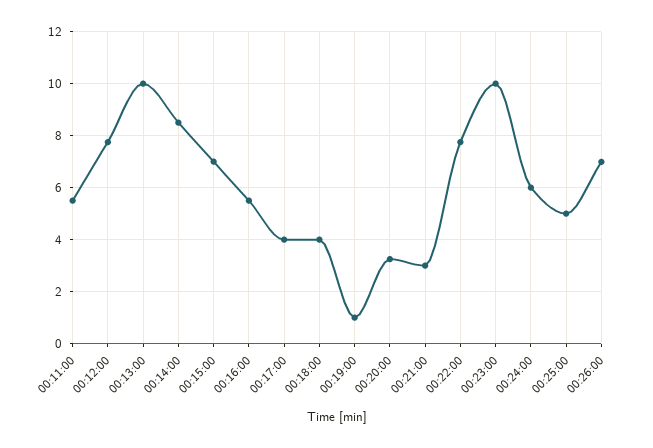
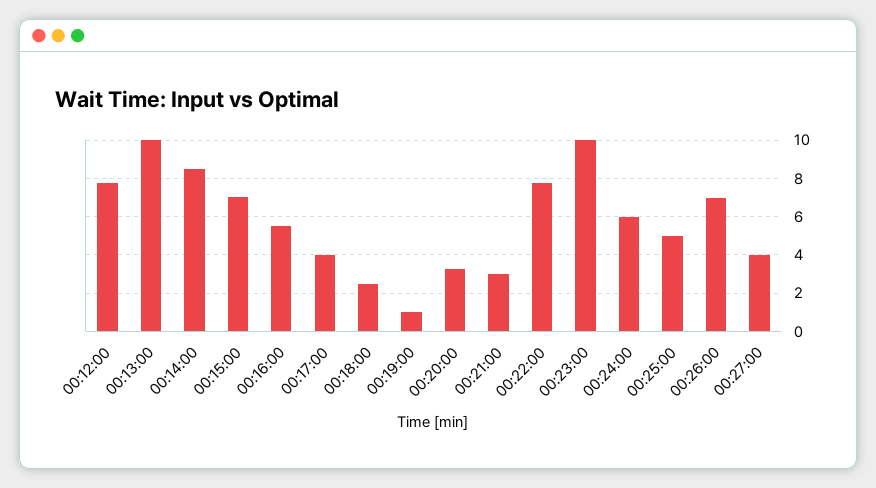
00:11:00: 5.5 -> none
00:18:00: 4 -> 2.5
00:27:00: none -> 4

